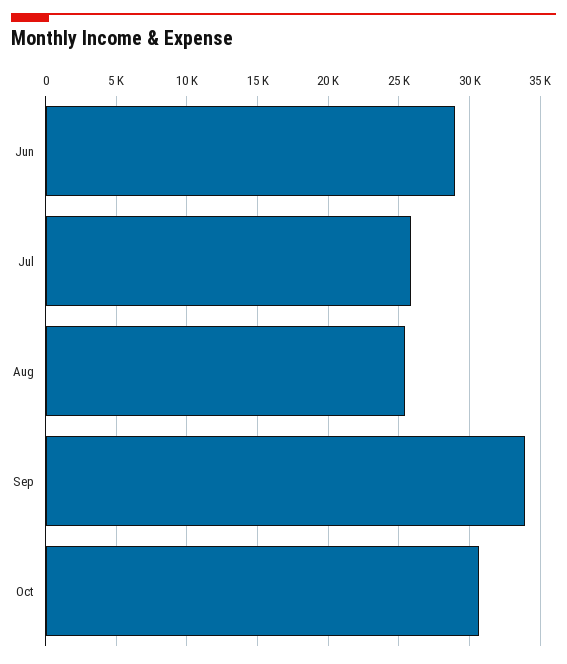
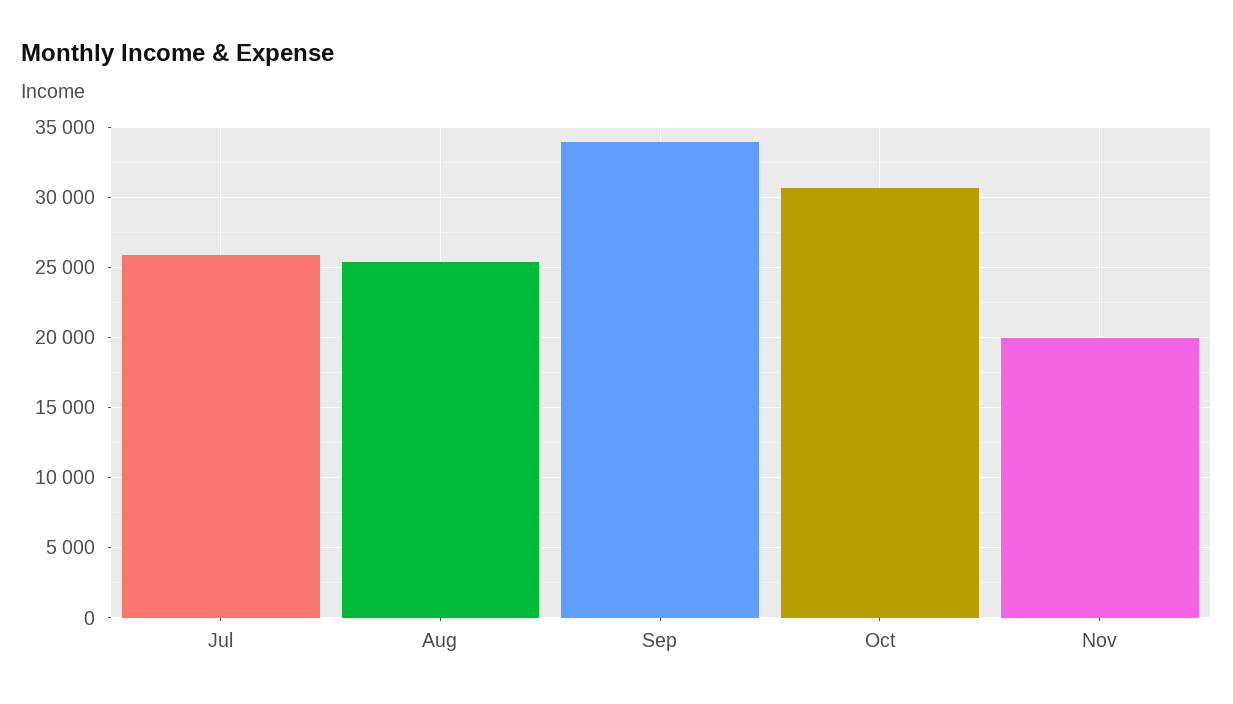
Jun: 29000 -> none
Nov: none -> 20000

